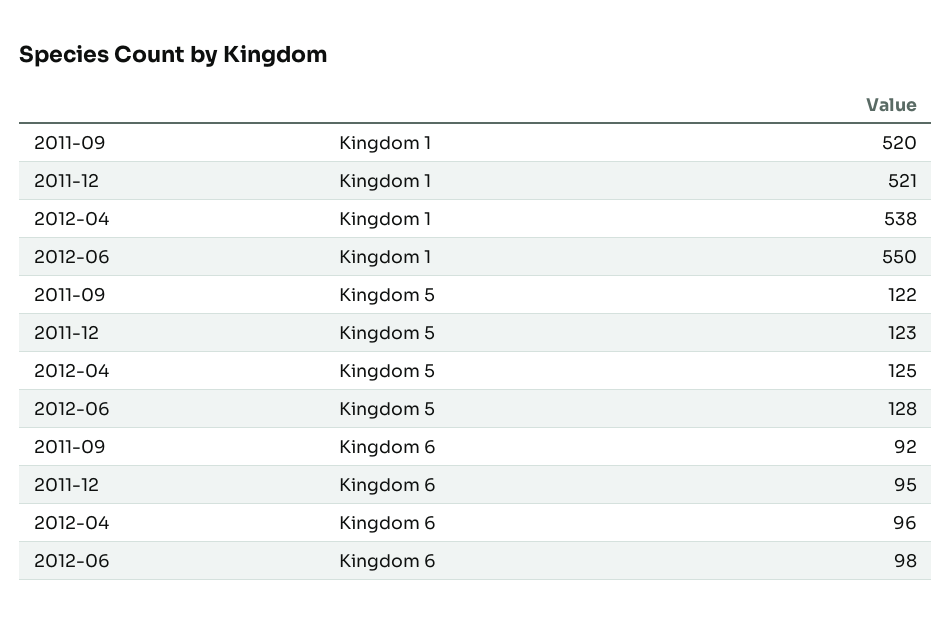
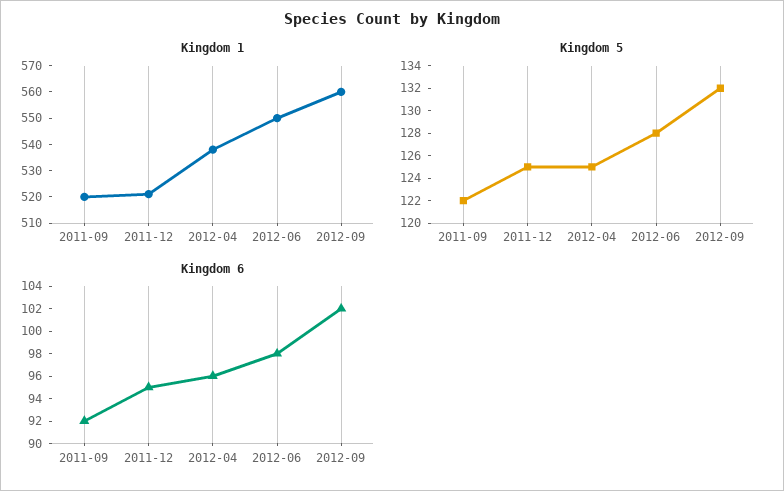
Kingdom 5, 2011-12: 123 -> 125
Kingdom 1, 2012-09: none -> 560
Kingdom 5, 2012-09: none -> 132
Kingdom 6, 2012-09: none -> 102

